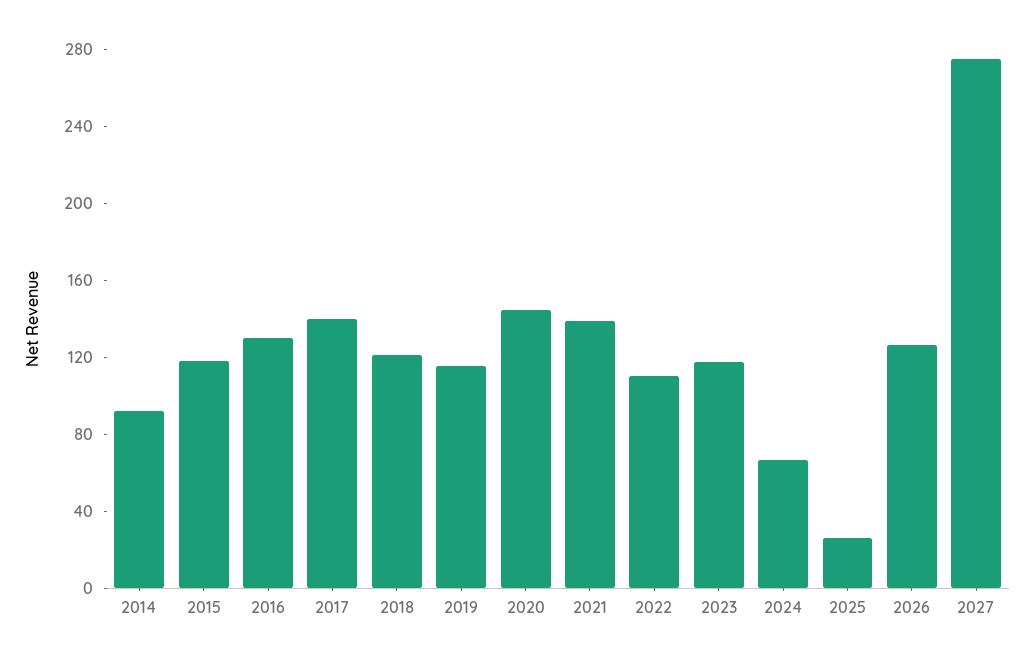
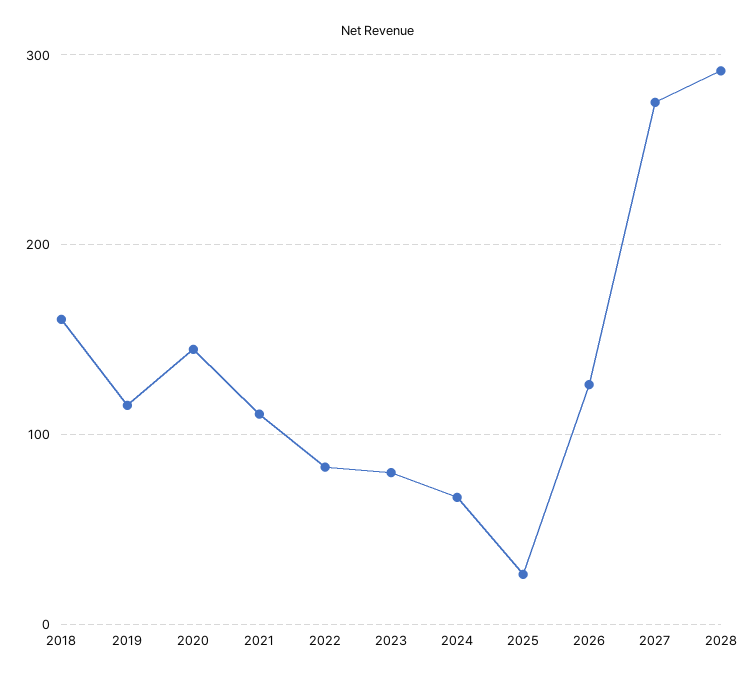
2014: 90 -> none
2015: 120 -> none
2016: 130 -> none
2017: 140 -> none
2018: 120 -> 160
2021: 140 -> 110
2022: 110 -> 80
2023: 120 -> 80
2028: none -> 290

